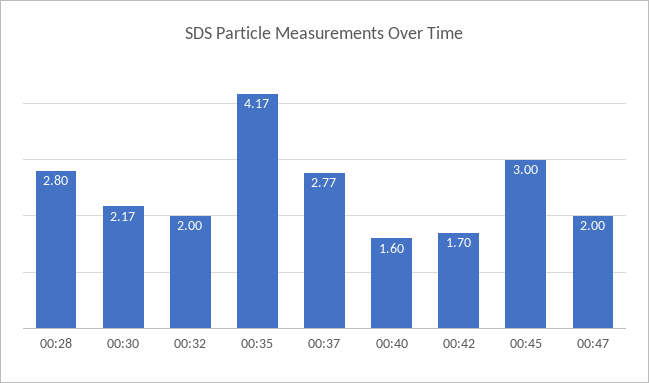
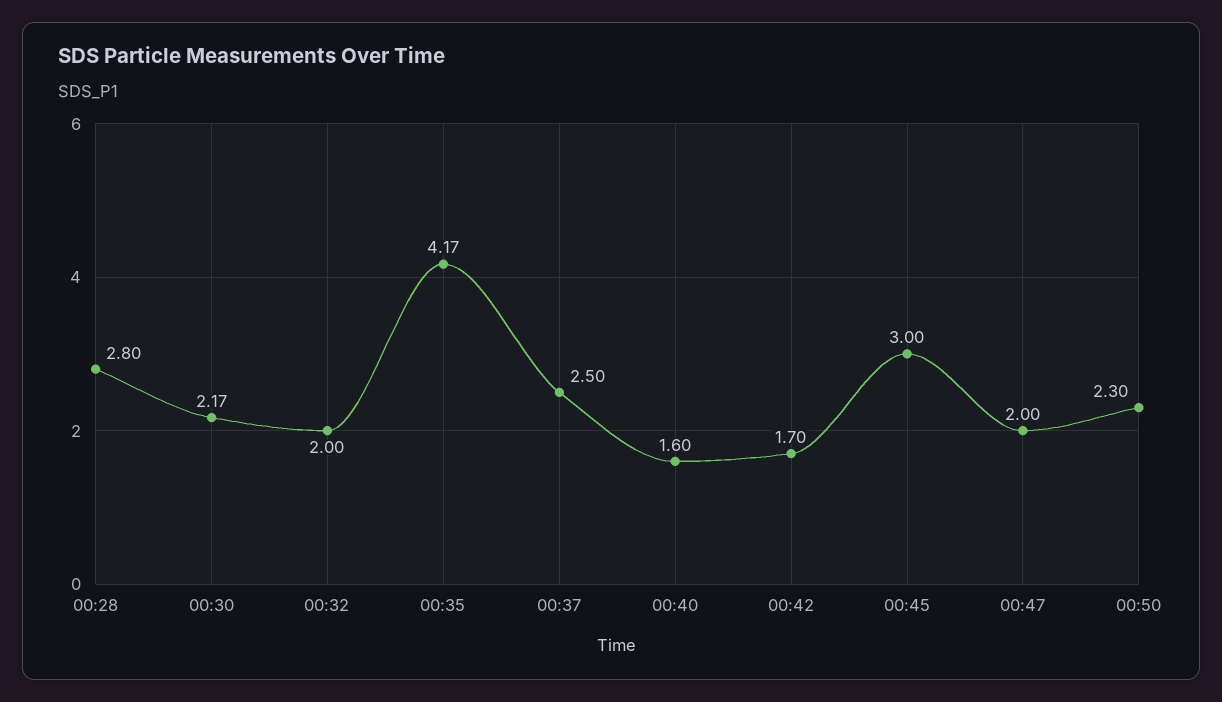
00:37: 2.77 -> 2.5
00:50: none -> 2.3

